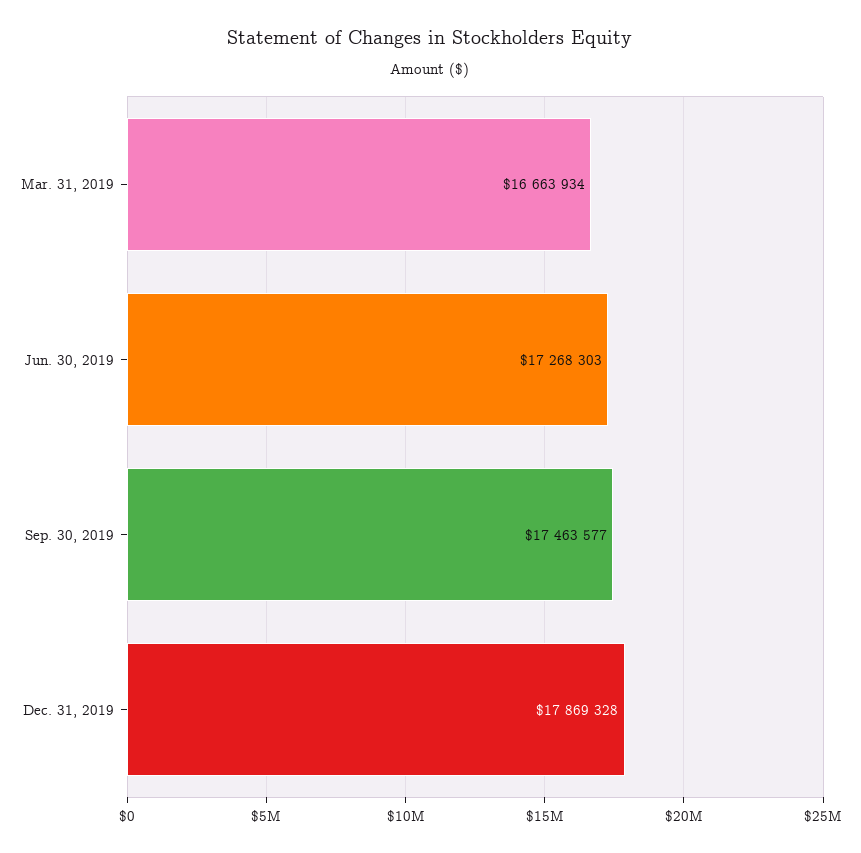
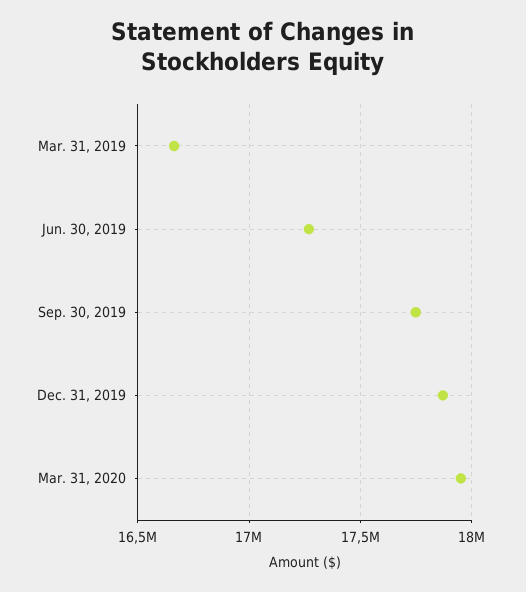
Sep. 30, 2019: 17463577 -> 17750000
Mar. 31, 2020: none -> 17950000

